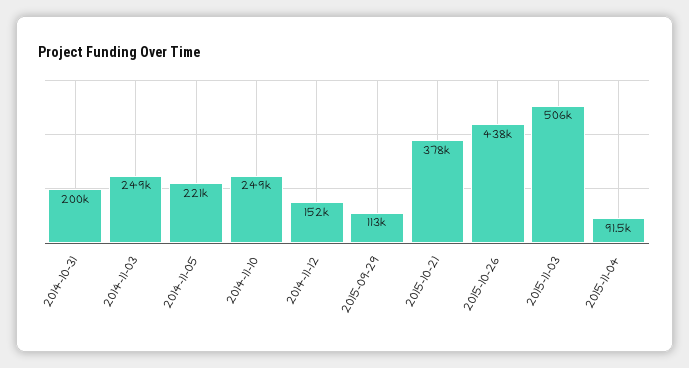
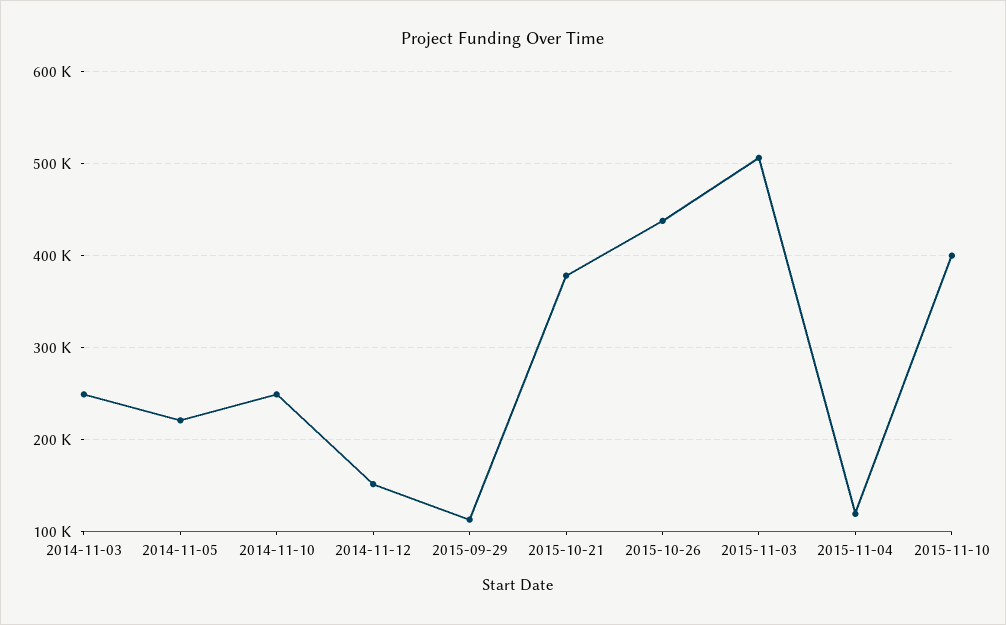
2014-10-31: 200000 -> none
2015-11-04: 91500 -> 120000
2015-11-10: none -> 400000

